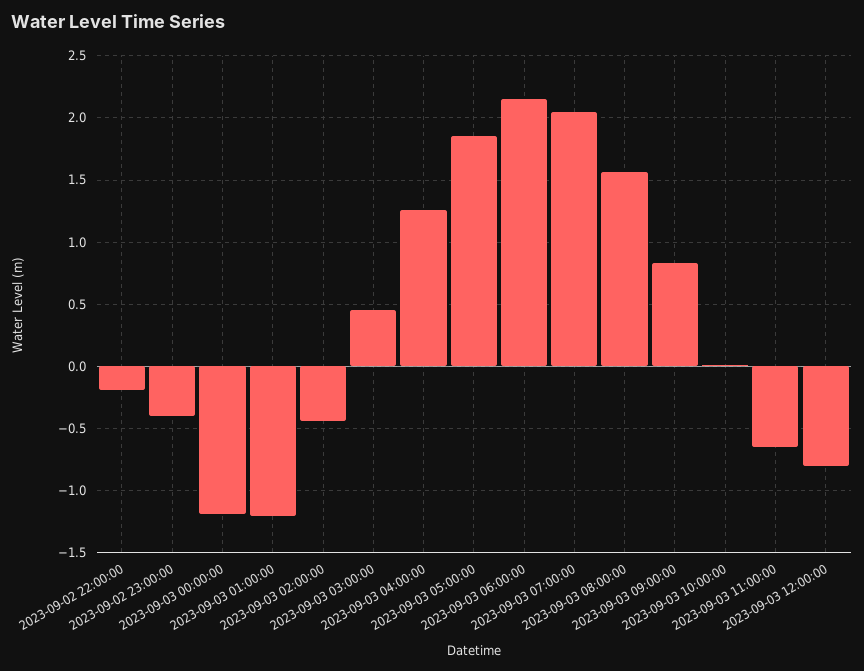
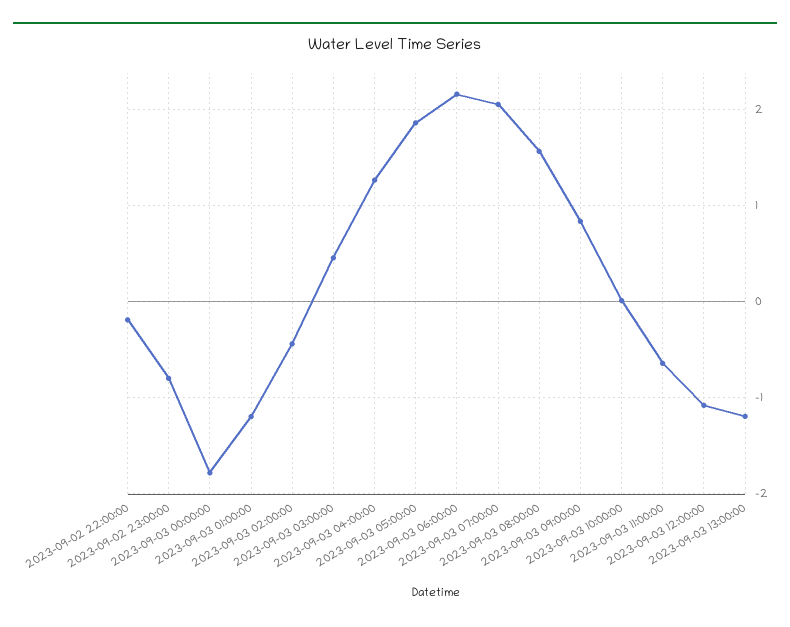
2023-09-02 23:00:00: -0.4 -> -0.8
2023-09-03 00:00:00: -1.2 -> -1.8
2023-09-03 12:00:00: -0.8 -> -1.1
2023-09-03 13:00:00: none -> -1.2

